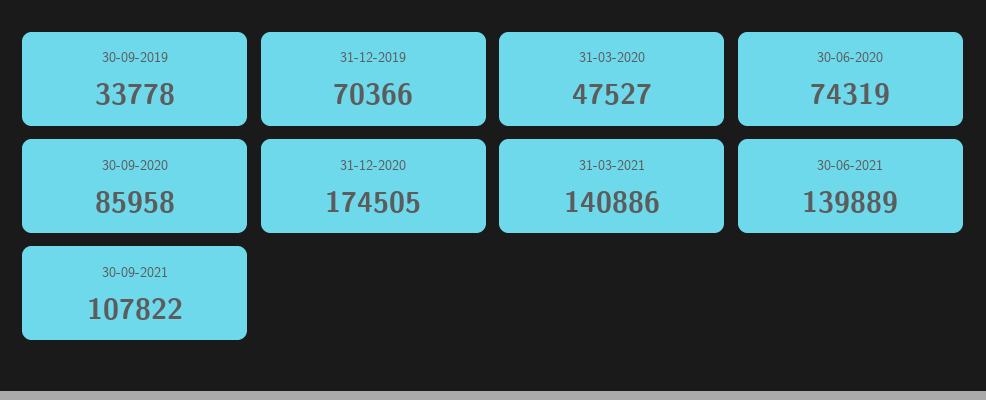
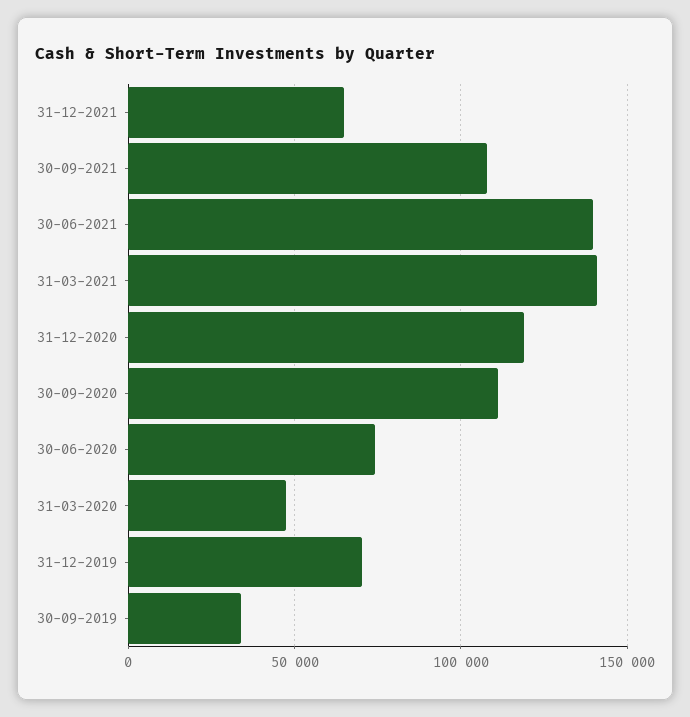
30-09-2020: 85958 -> 110000
31-12-2020: 174505 -> 120000
31-12-2021: none -> 65000

